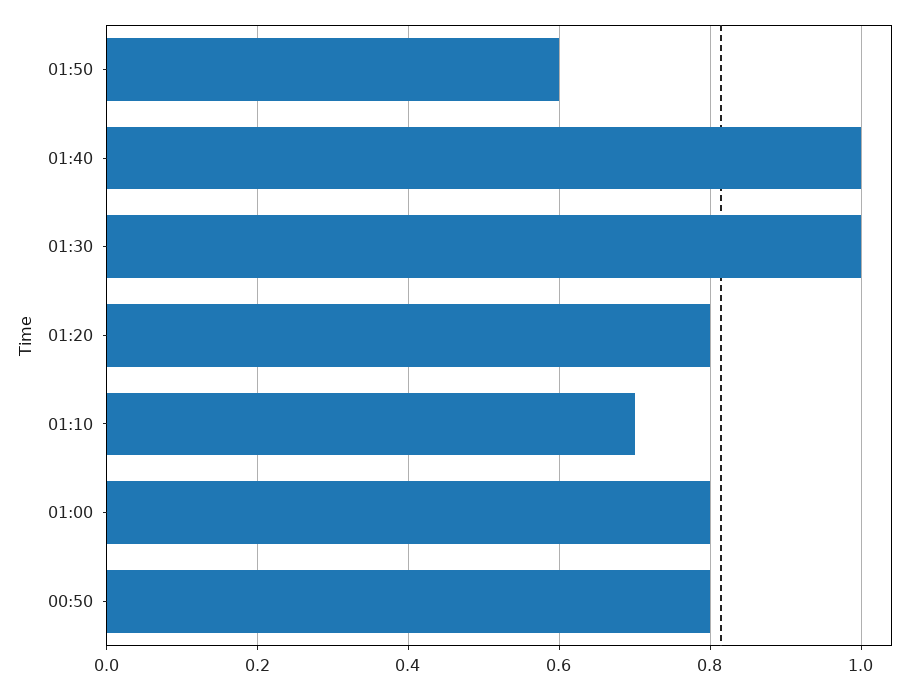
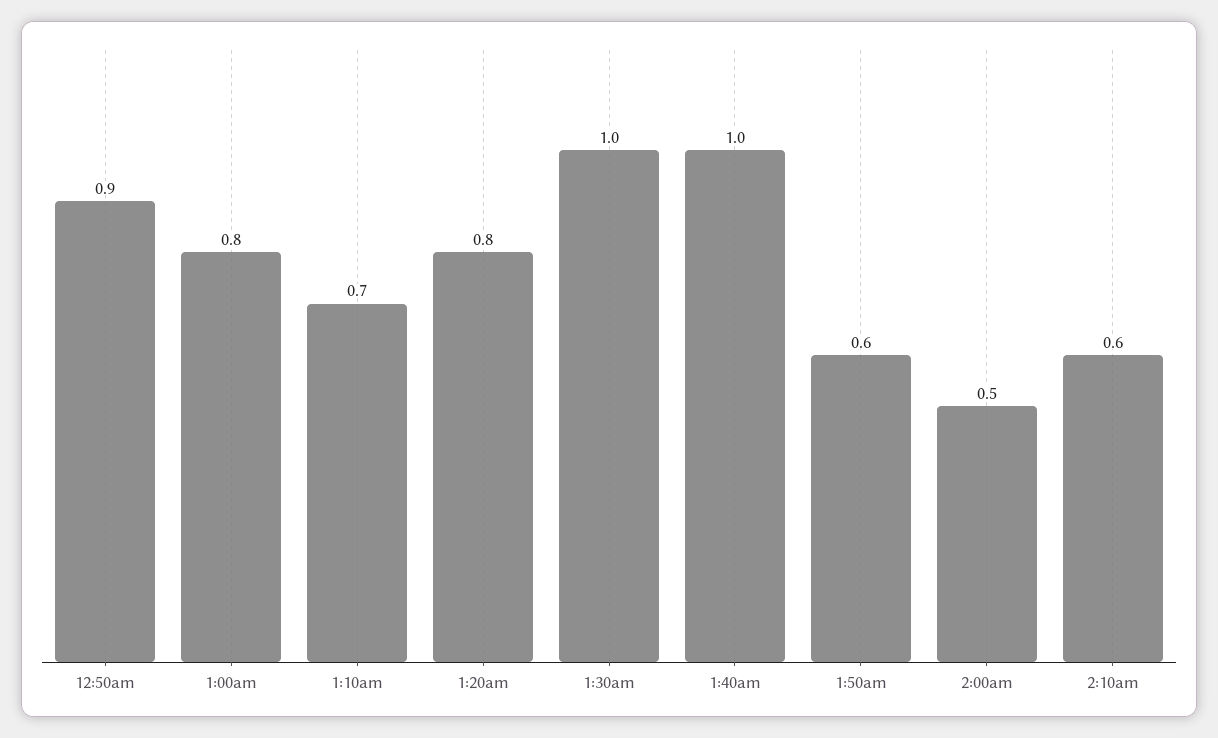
00:50: 0.8 -> 0.9
2:00am: none -> 0.5
2:10am: none -> 0.6

